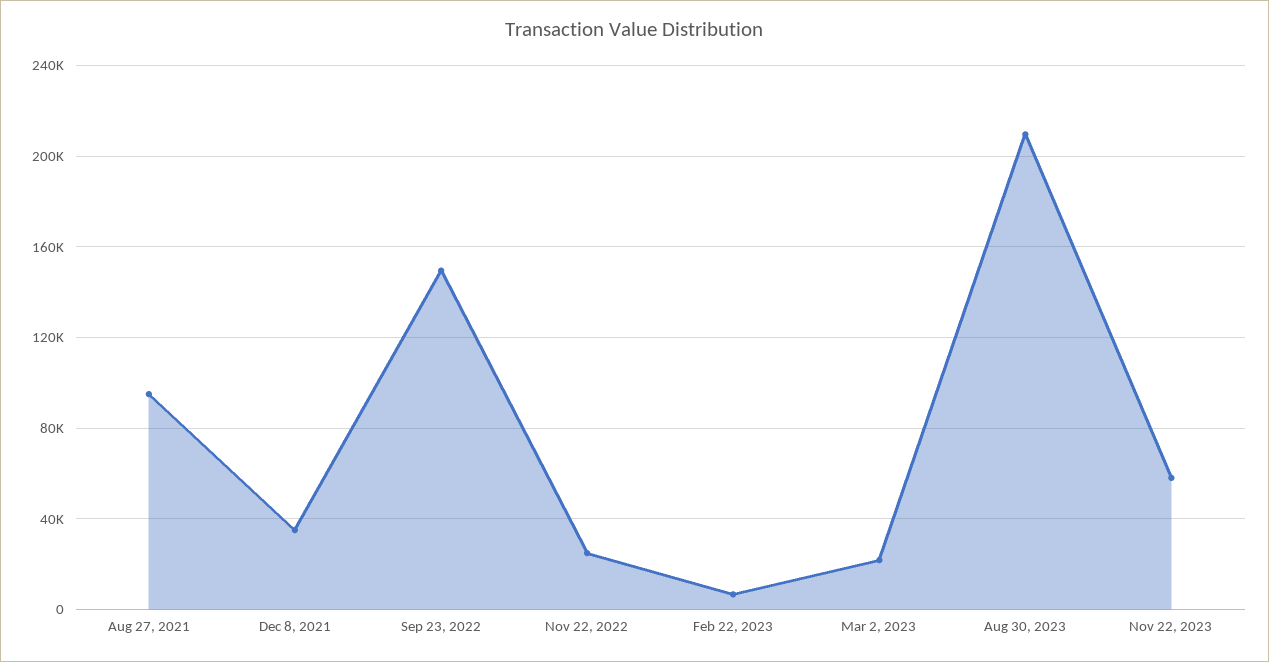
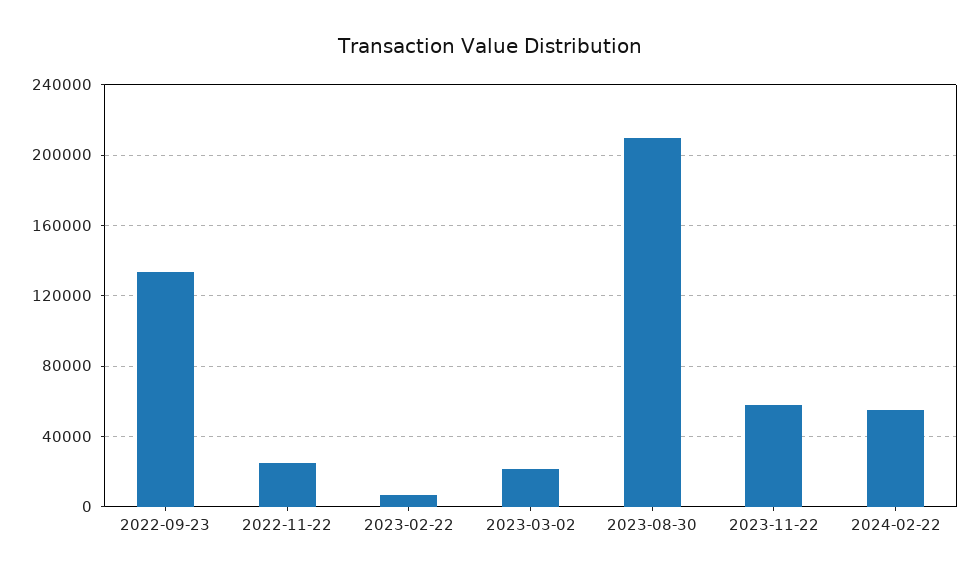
Aug 27, 2021: 95000 -> none
Dec 8, 2021: 35000 -> none
Sep 23, 2022: 150000 -> 135000
2024-02-22: none -> 55000

